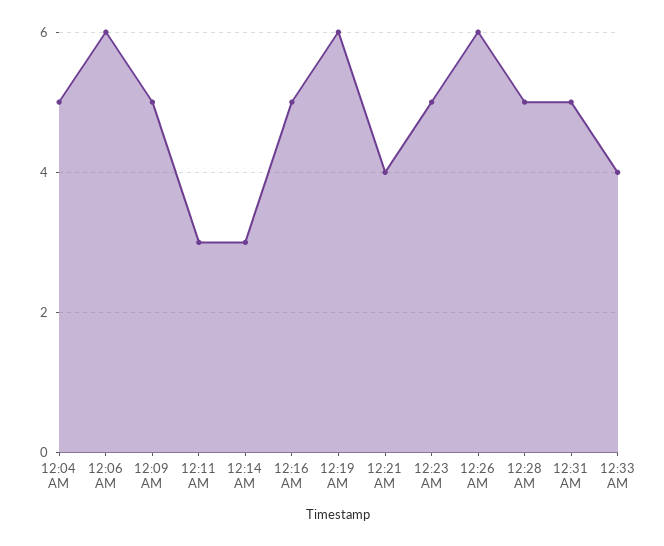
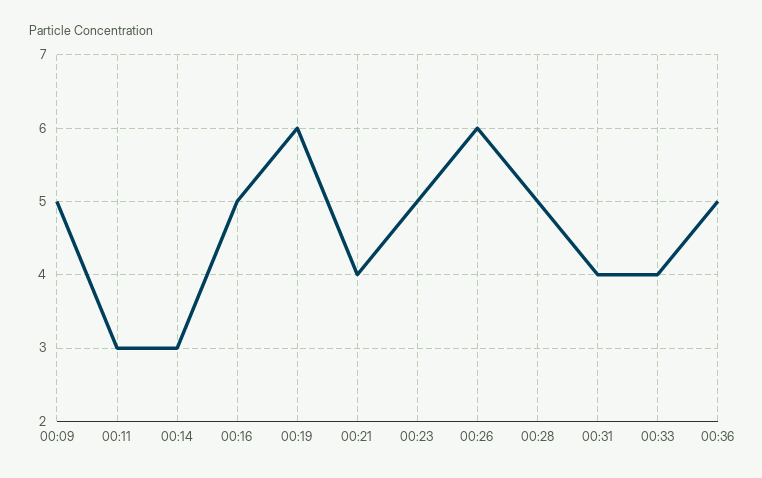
12:04 AM: 5 -> none
12:06 AM: 6 -> none
12:31 AM: 5 -> 4
00:36: none -> 5

